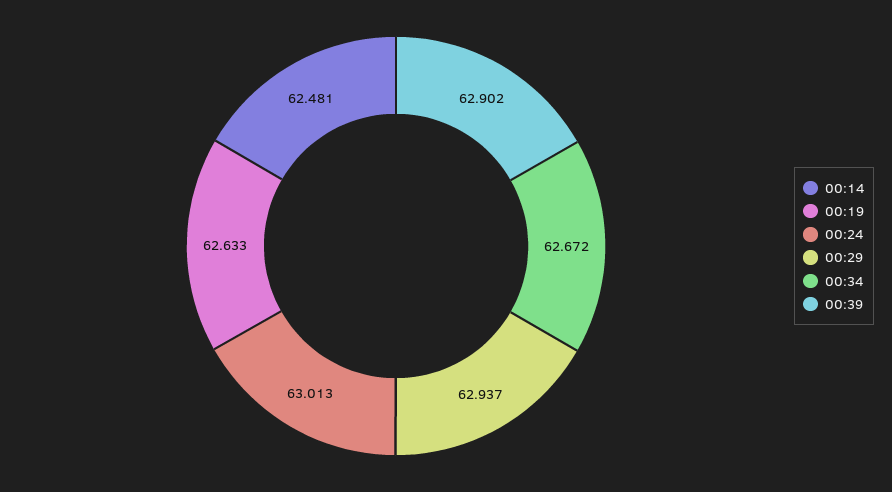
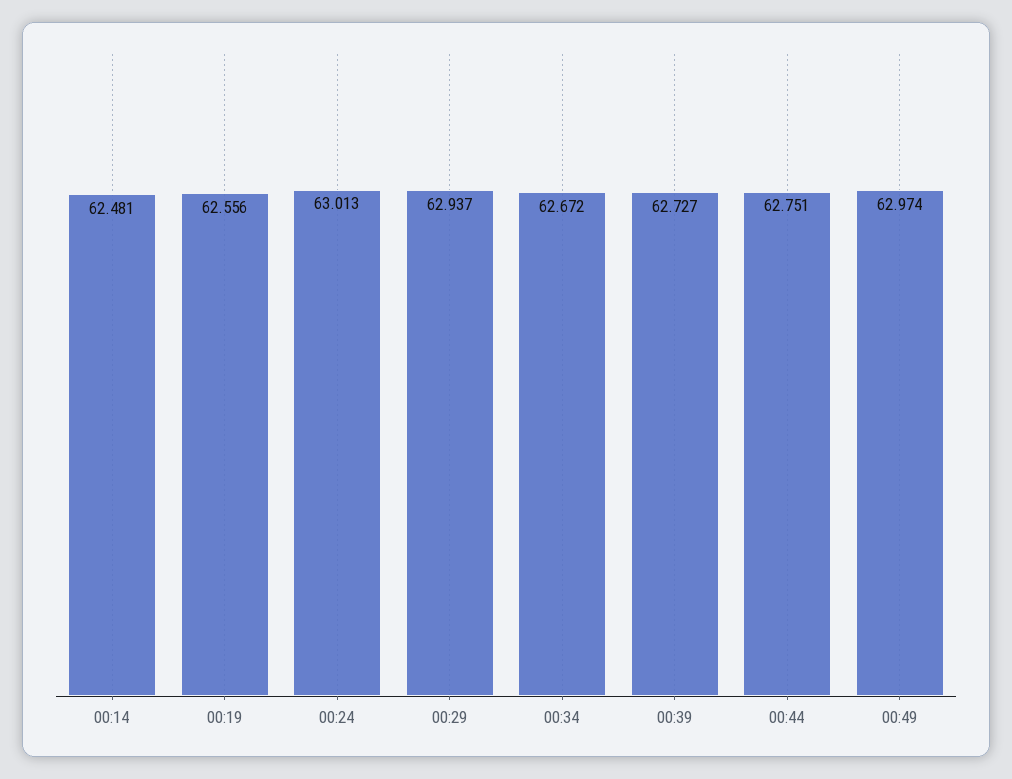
00:19: 62.633 -> 62.556
00:39: 62.902 -> 62.727
00:44: none -> 62.751
00:49: none -> 62.974

